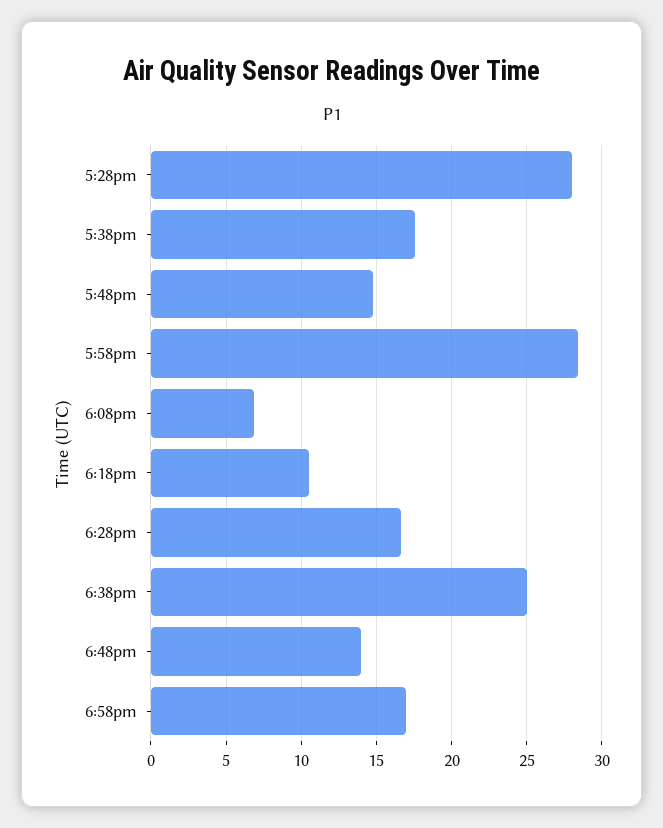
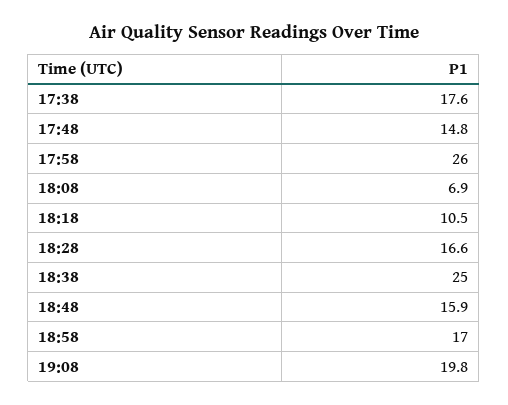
5:28pm: 28 -> none
5:58pm: 28.5 -> 26
6:48pm: 14 -> 15.9
19:08: none -> 19.8

